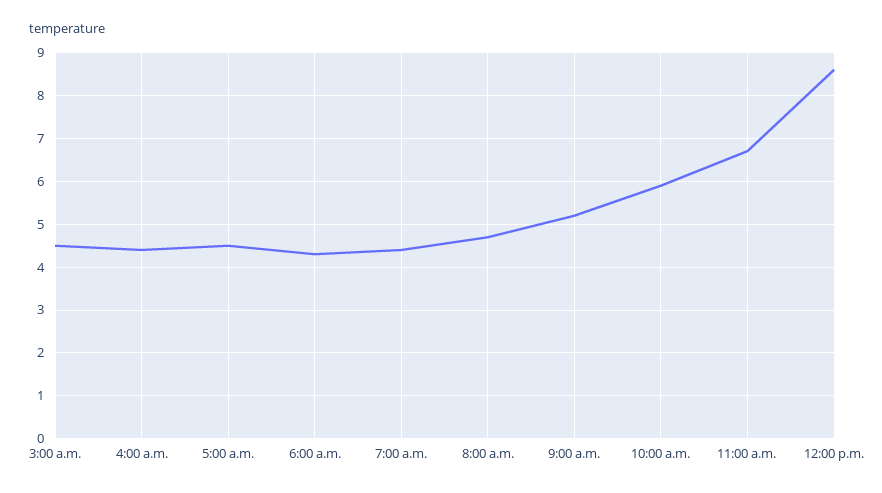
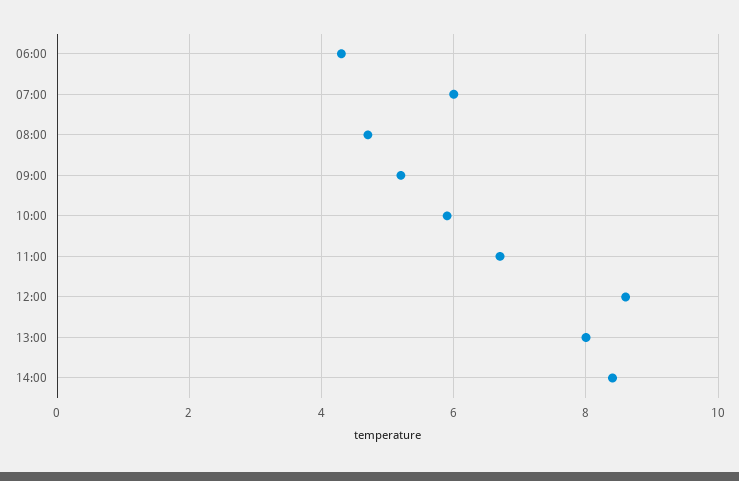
3:00 a.m.: 4.5 -> none
4:00 a.m.: 4.5 -> none
5:00 a.m.: 4.5 -> none
7:00 a.m.: 4.5 -> 6
13:00: none -> 8
14:00: none -> 8.5

